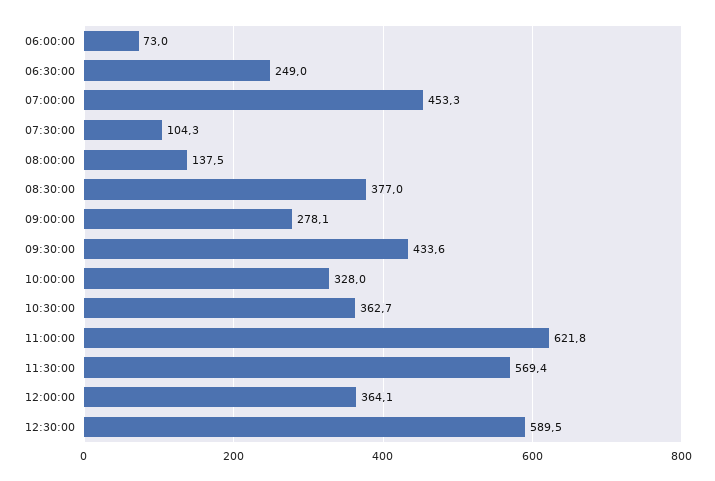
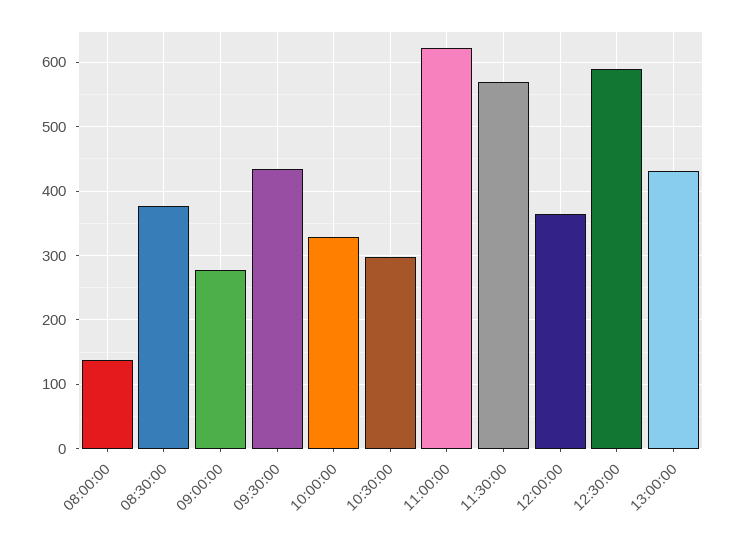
06:00:00: 73 -> none
06:30:00: 249 -> none
07:00:00: 453.3 -> none
07:30:00: 104.3 -> none
10:30:00: 362.7 -> 300
13:00:00: none -> 430

